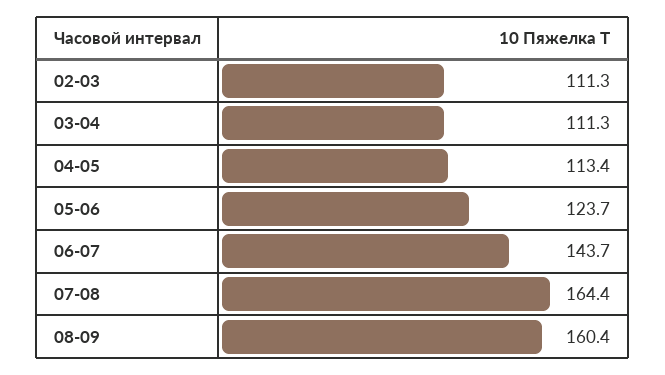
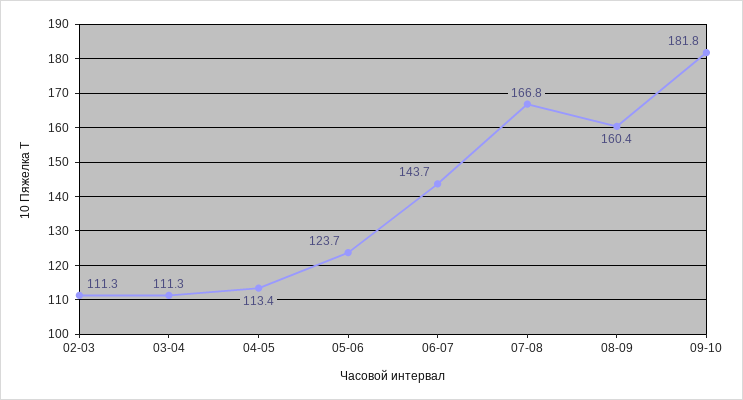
07-08: 164.4 -> 166.8
09-10: none -> 181.8

